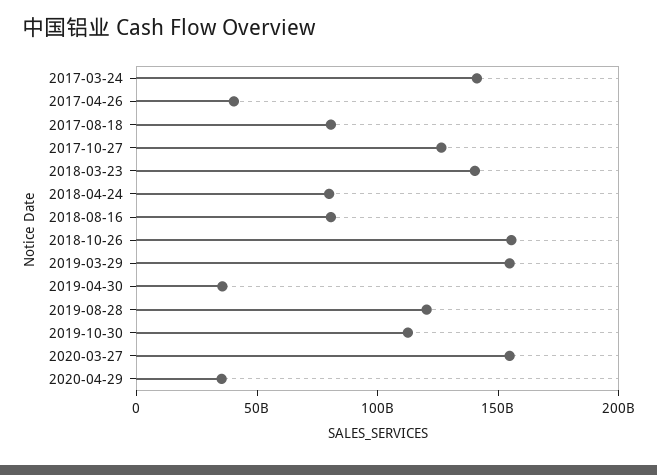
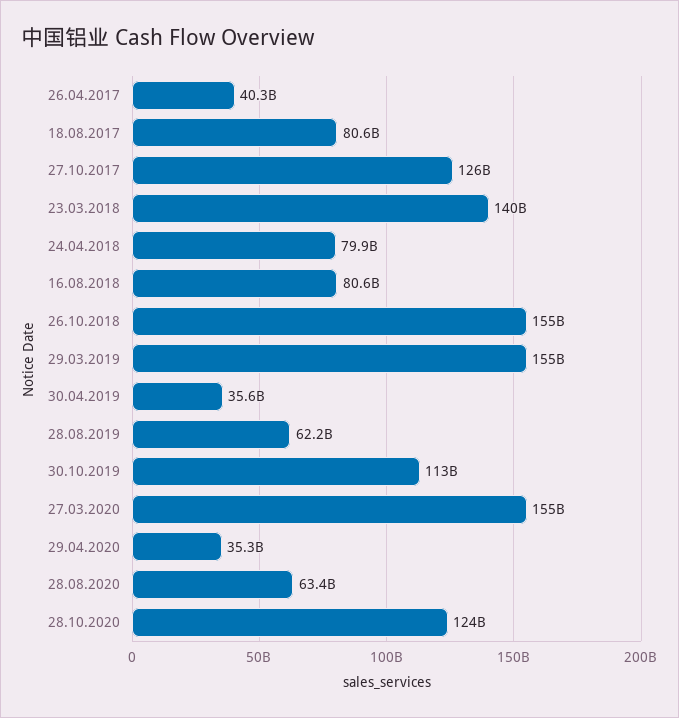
2017-03-24: 140000000000 -> none
2019-08-28: 120000000000 -> 62200000000
28.08.2020: none -> 63400000000
28.10.2020: none -> 124000000000

